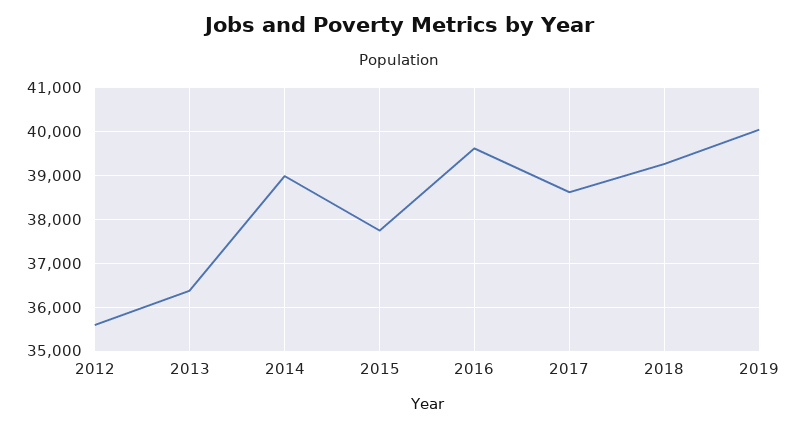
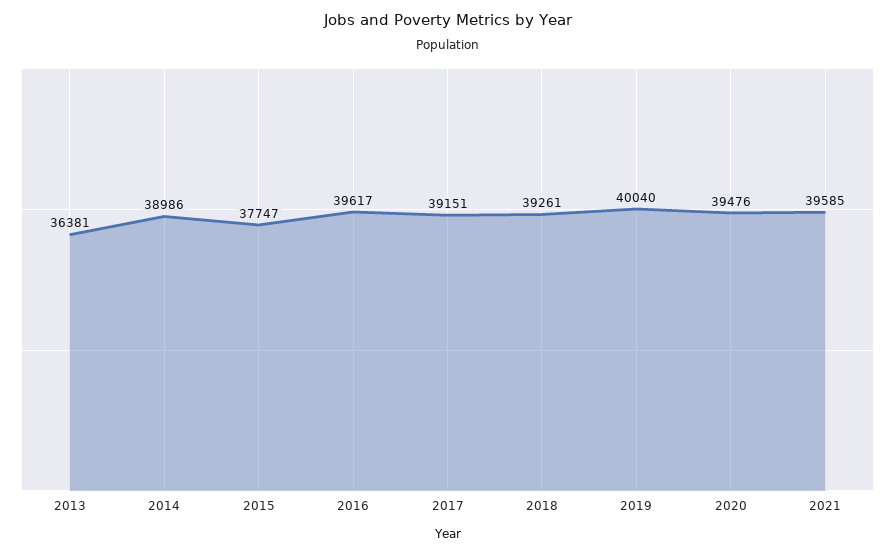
2012: 35600 -> none
2017: 38600 -> 39151
2020: none -> 39476
2021: none -> 39585

